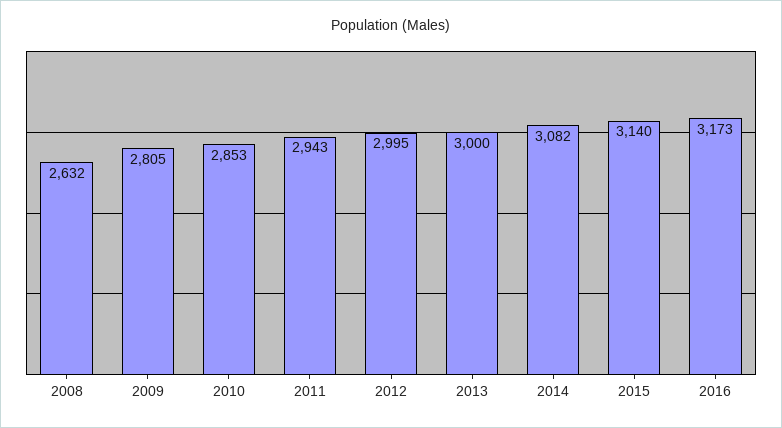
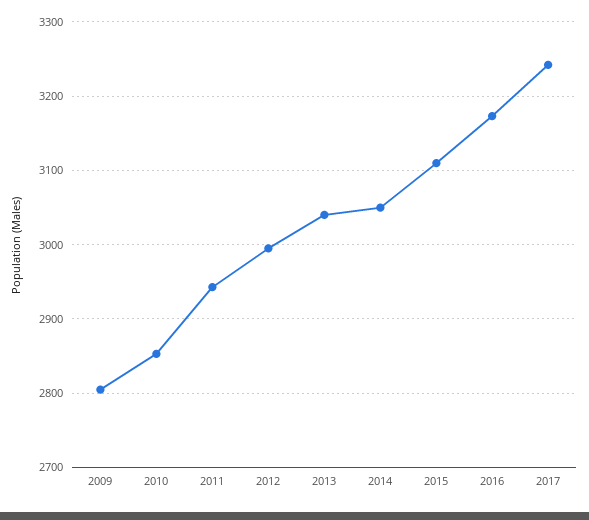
2008: 2632 -> none
2013: 3000 -> 3040
2014: 3082 -> 3050
2015: 3140 -> 3110
2017: none -> 3240

